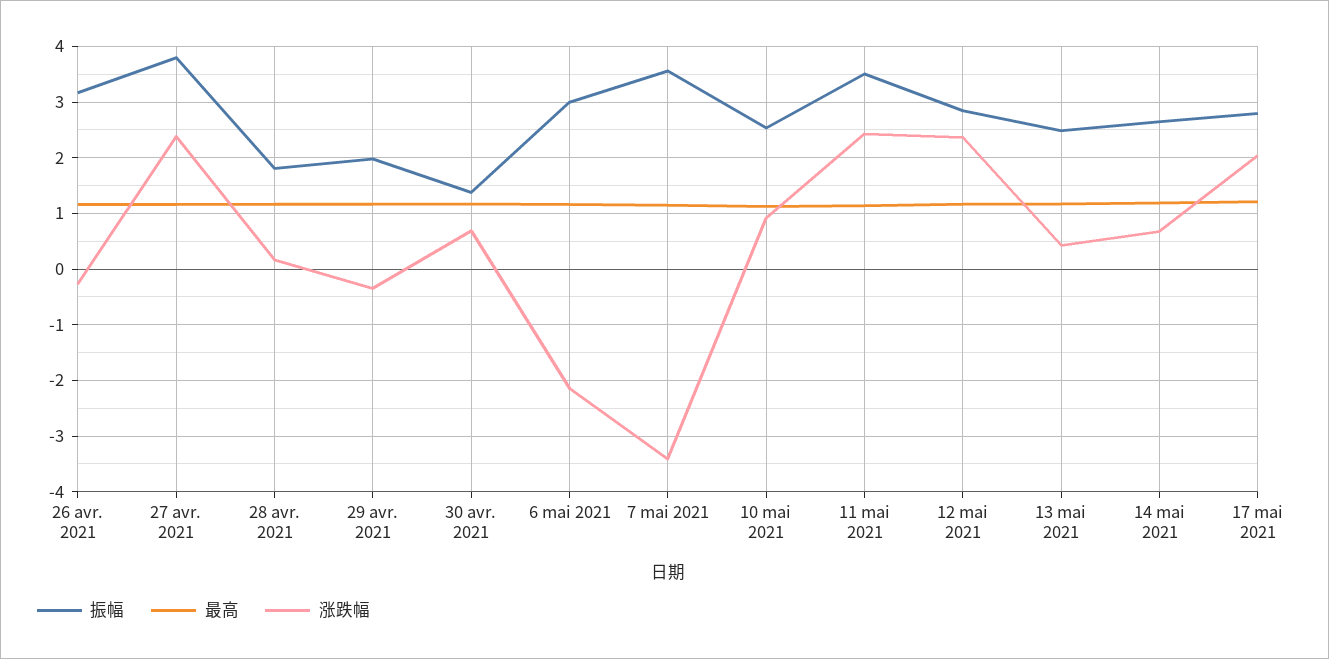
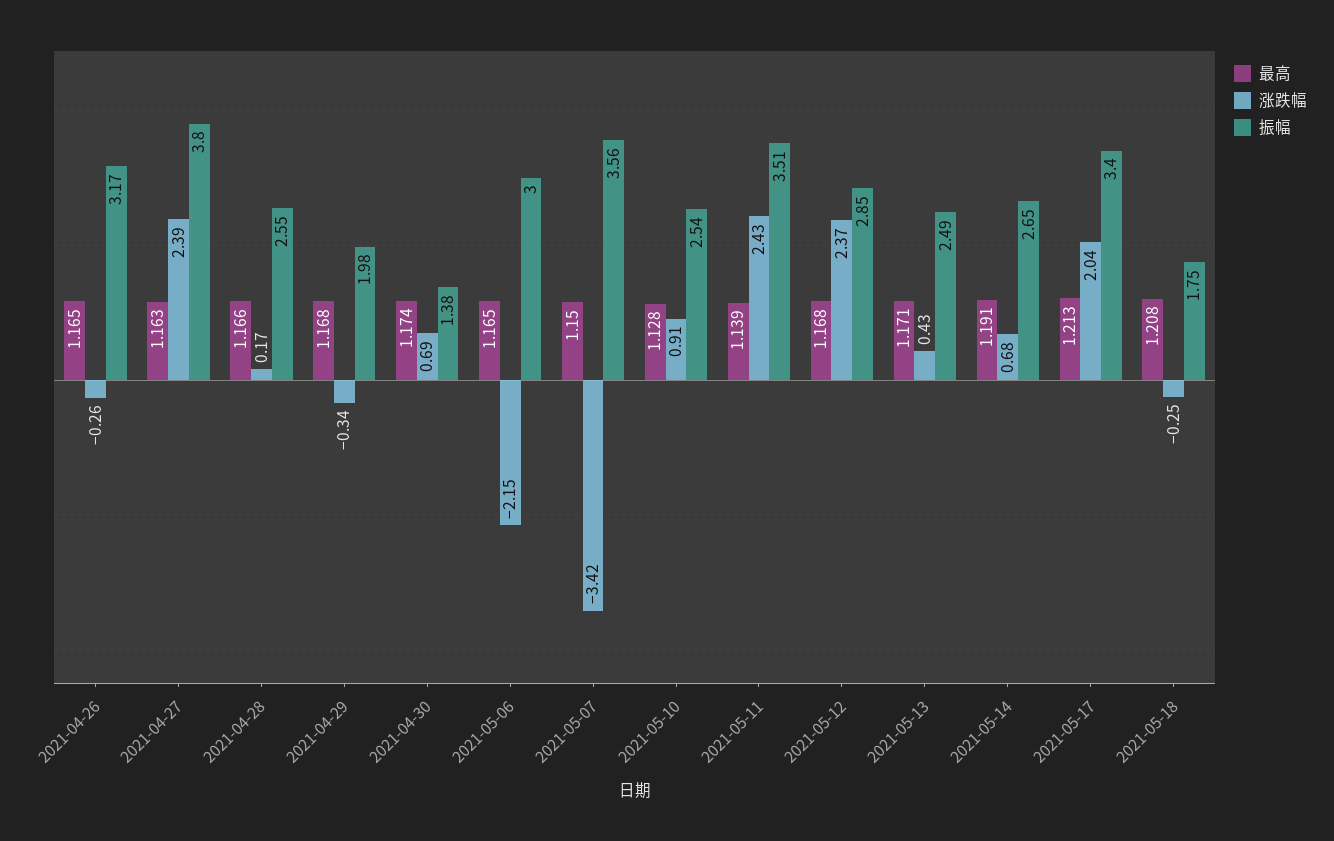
振幅, 28 avr. 2021: 1.8 -> 2.55
振幅, 17 mai 2021: 2.8 -> 3.4
最高, 2021-05-18: none -> 1.208
涨跌幅, 2021-05-18: none -> -0.25
振幅, 2021-05-18: none -> 1.75

